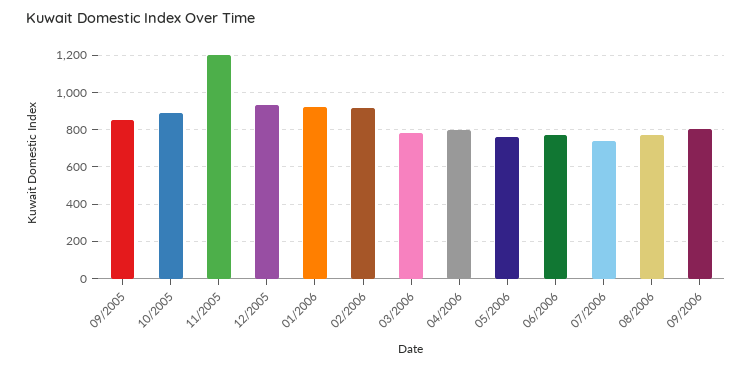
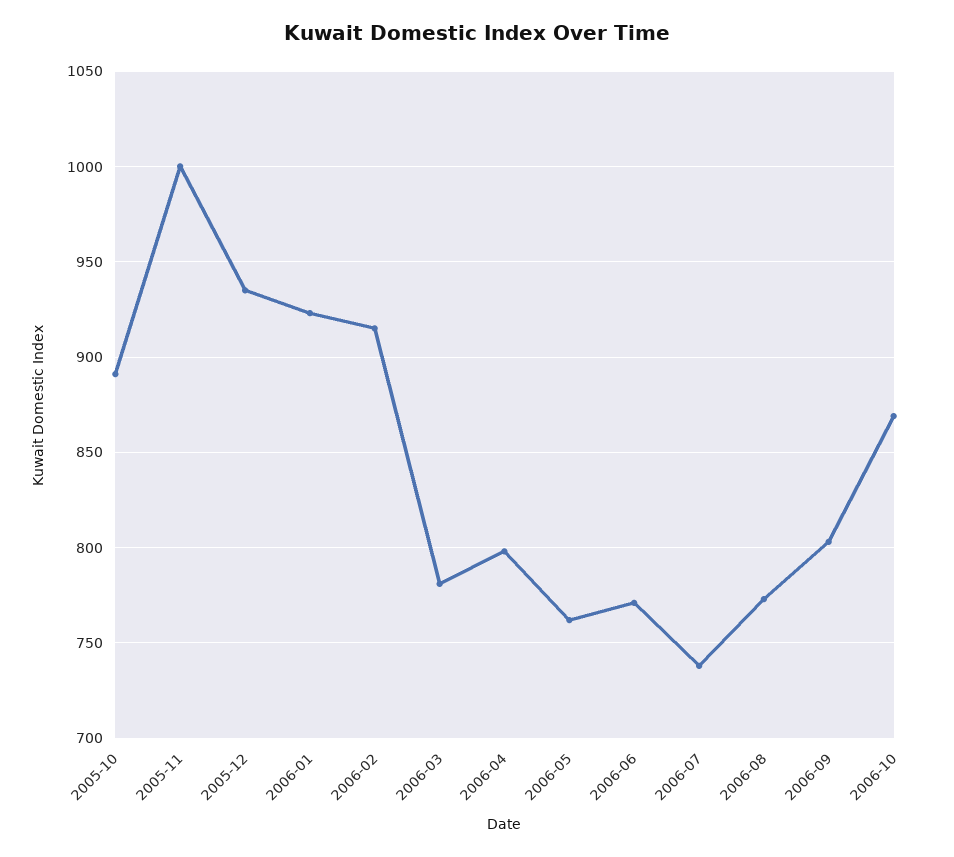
09/2005: 850 -> none
11/2005: 1200 -> 1000
2006-10: none -> 870

